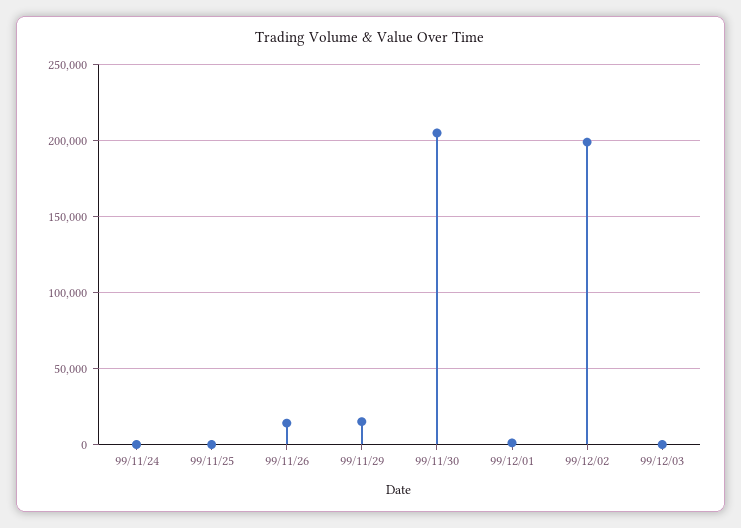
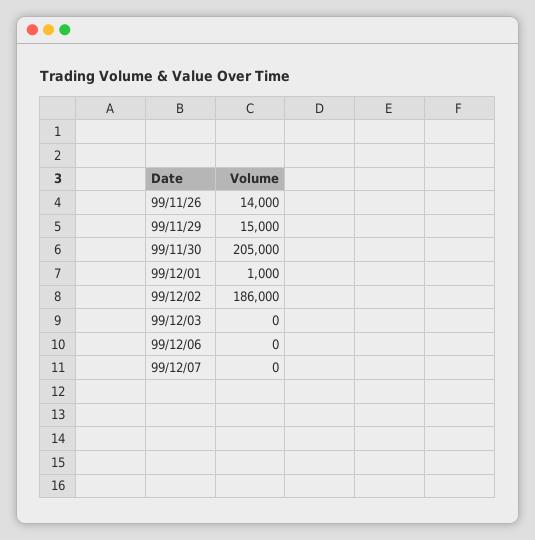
99/11/24: 0 -> none
99/11/25: 0 -> none
99/12/02: 200000 -> 186000
99/12/06: none -> 0
99/12/07: none -> 0

